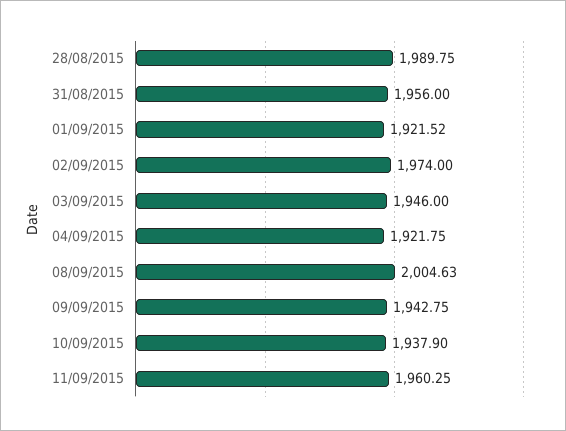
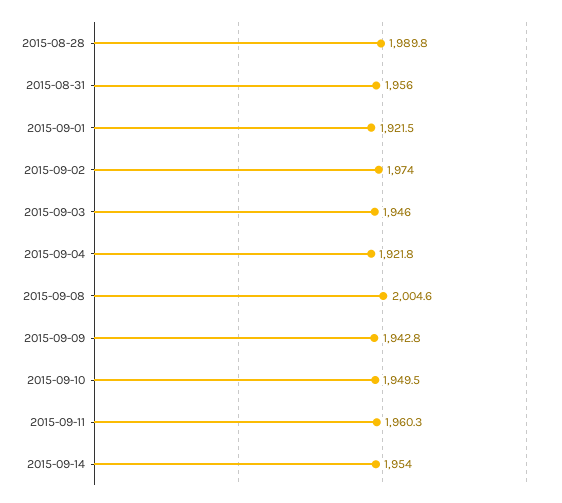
10/09/2015: 1937.9 -> 1949.5
2015-09-14: none -> 1954

